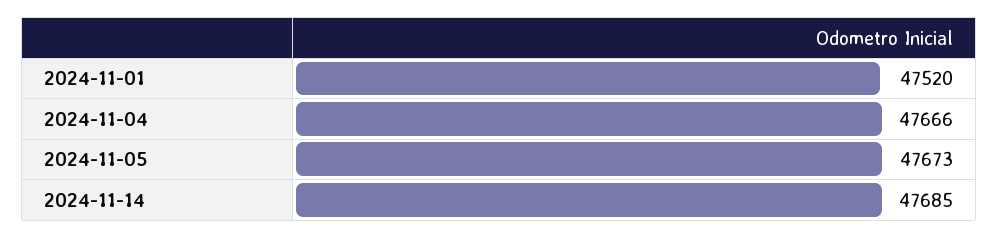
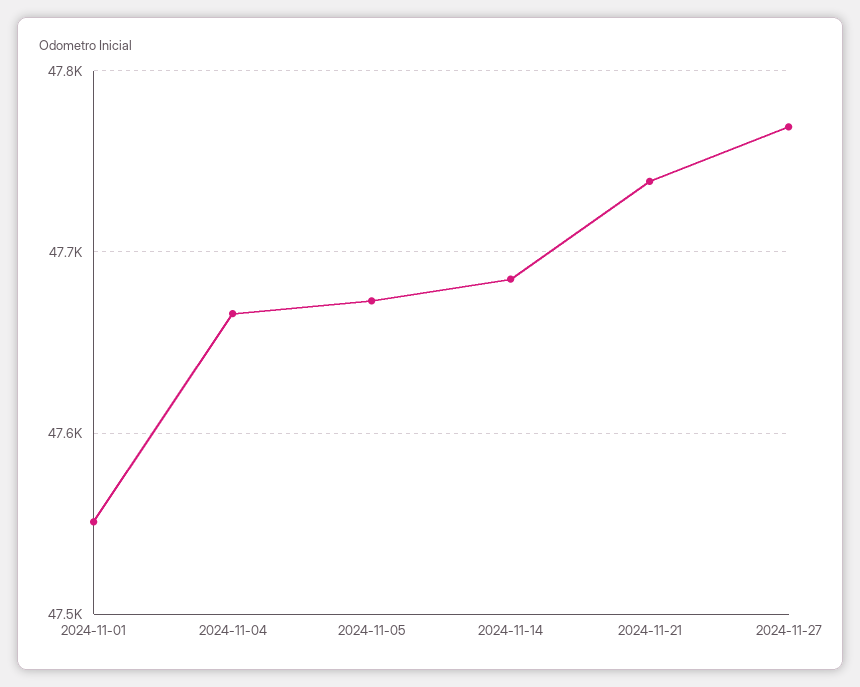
2024-11-01: 47520 -> 47550
2024-11-21: none -> 47740
2024-11-27: none -> 47770

